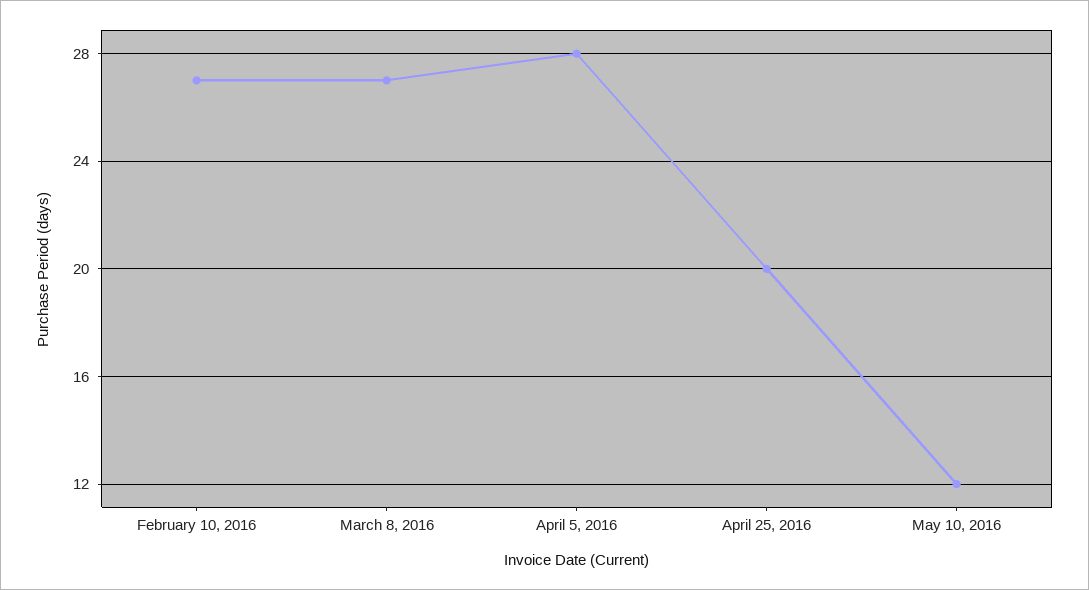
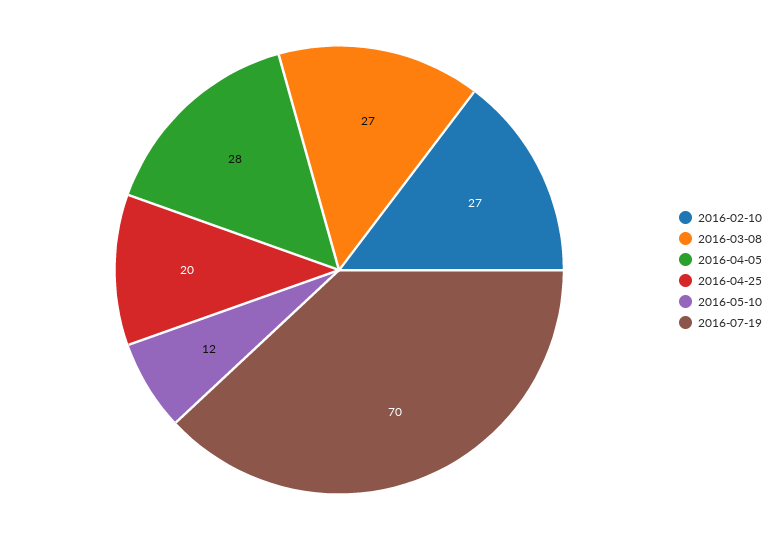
2016-07-19: none -> 70

